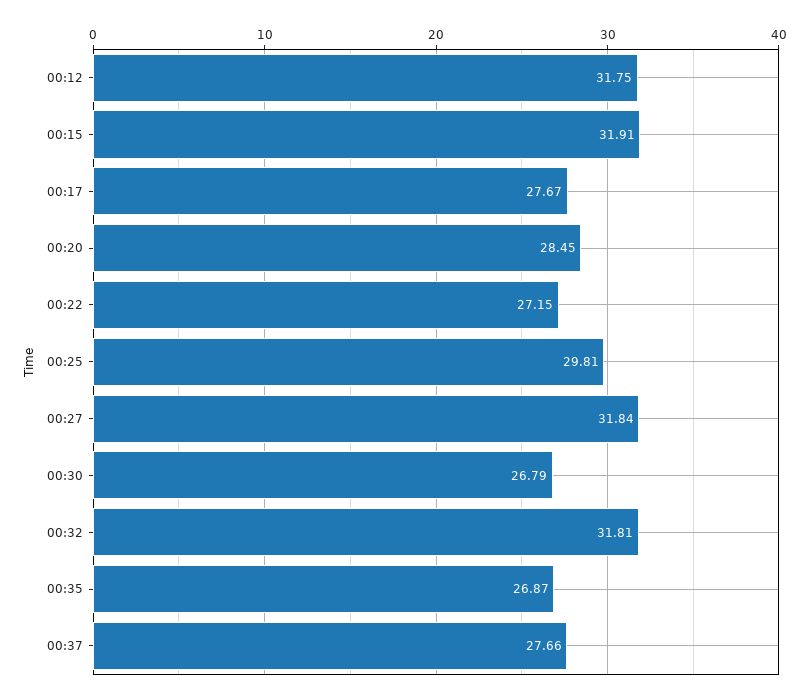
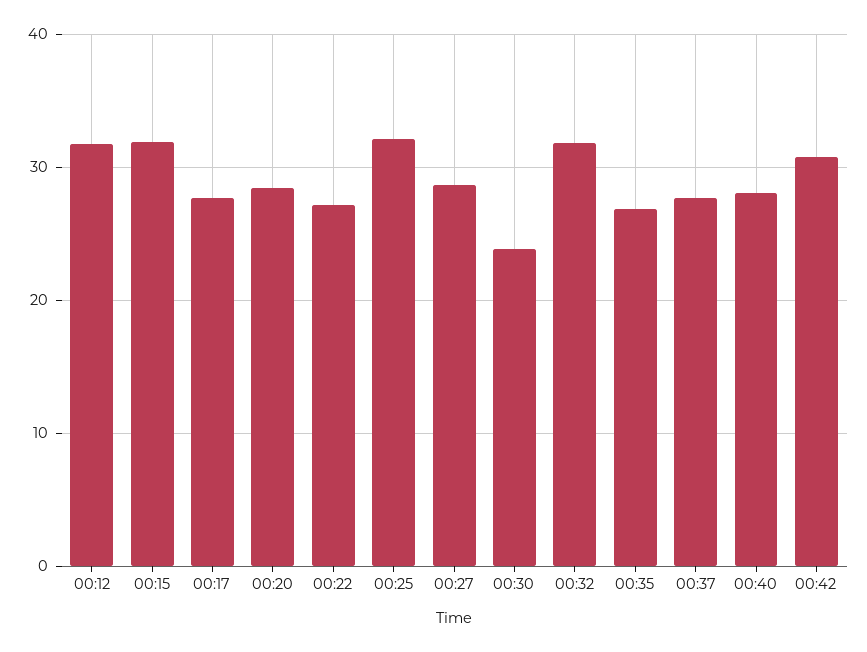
00:25: 29.81 -> 32
00:27: 31.84 -> 29
00:30: 26.79 -> 24
00:40: none -> 28
00:42: none -> 31

